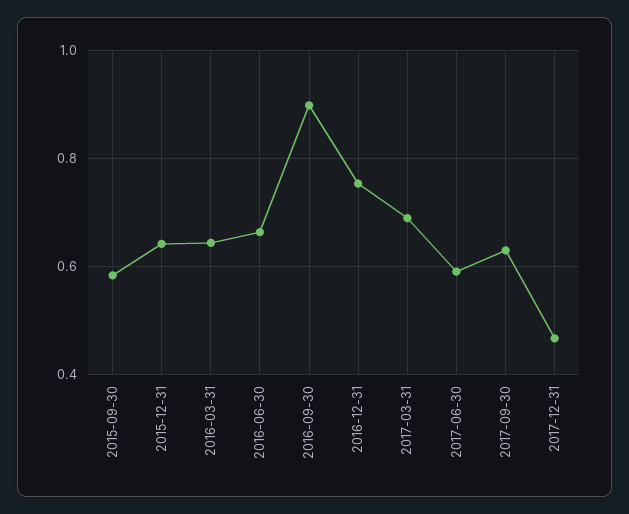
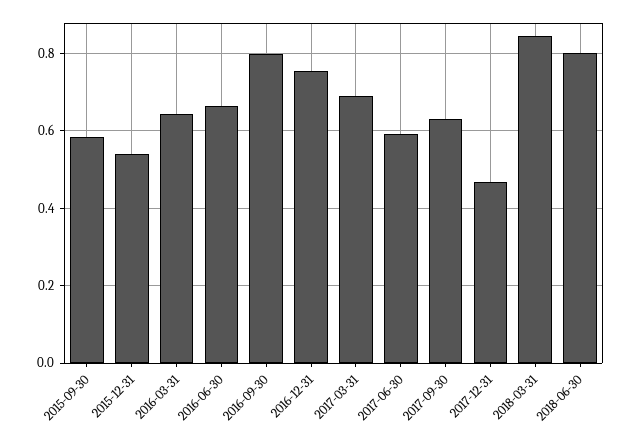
2015-12-31: 0.64 -> 0.54
2016-09-30: 0.9 -> 0.8
2018-03-31: none -> 0.84
2018-06-30: none -> 0.8

